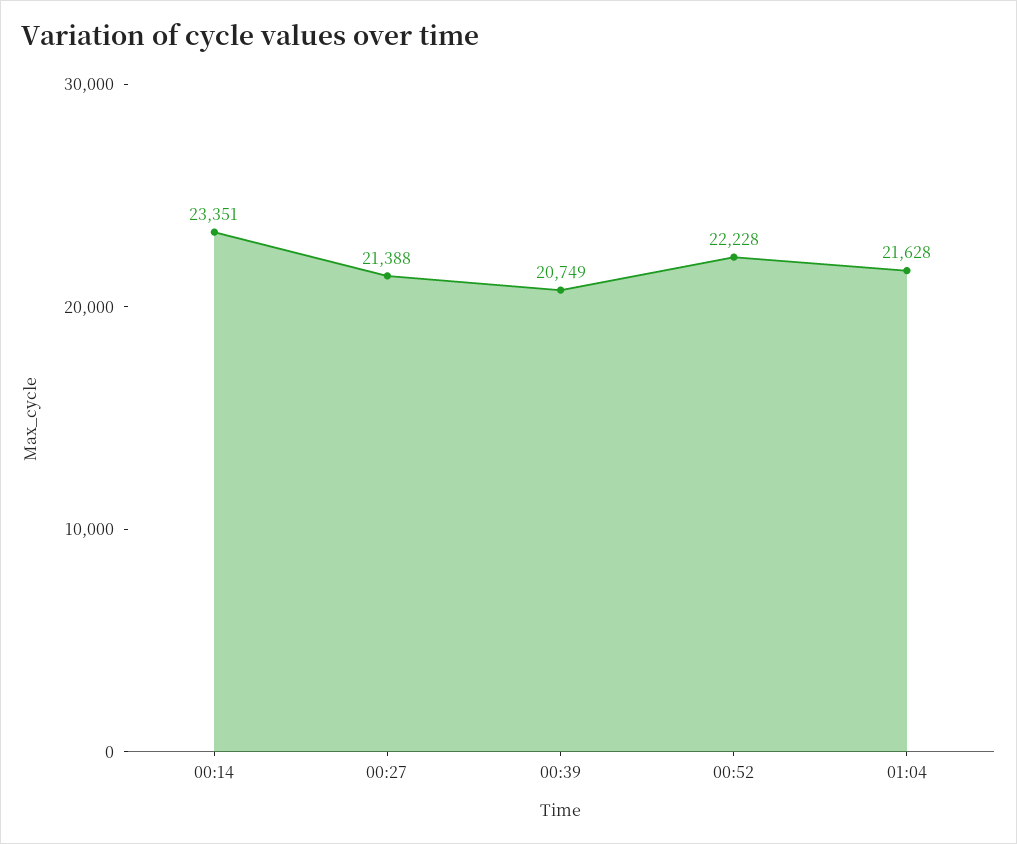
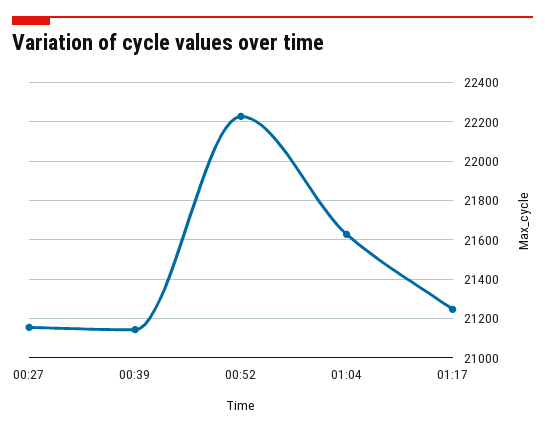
00:14: 23351 -> none
00:27: 21388 -> 21150
00:39: 20749 -> 21150
01:17: none -> 21250

